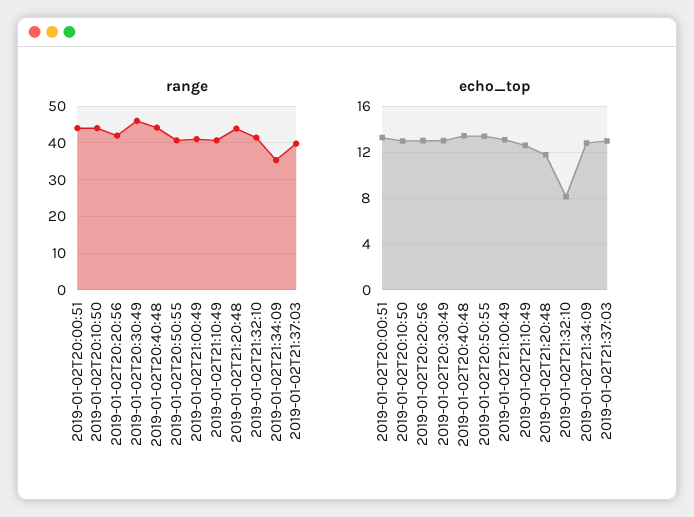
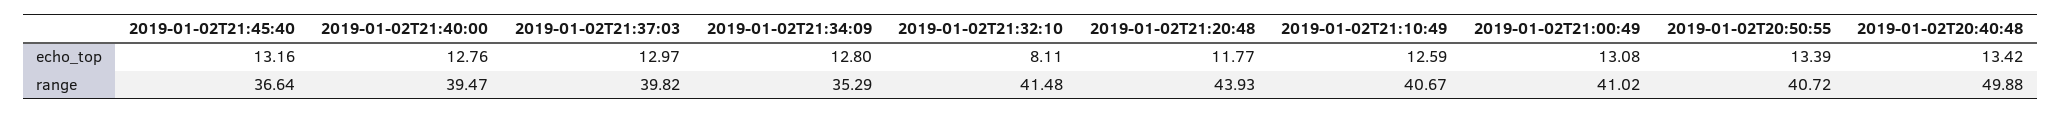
range, 2019-01-02T20:00:51: 44 -> none
range, 2019-01-02T20:10:50: 44 -> none
range, 2019-01-02T20:20:56: 42 -> none
range, 2019-01-02T20:30:49: 46 -> none
range, 2019-01-02T20:40:48: 44 -> 49.88
echo_top, 2019-01-02T20:00:51: 13 -> none
echo_top, 2019-01-02T20:10:50: 13 -> none
echo_top, 2019-01-02T20:20:56: 13 -> none
echo_top, 2019-01-02T20:30:49: 13 -> none
echo_top, 2019-01-02T21:45:40: none -> 13.16
echo_top, 2019-01-02T21:40:00: none -> 12.76
range, 2019-01-02T21:45:40: none -> 36.64
range, 2019-01-02T21:40:00: none -> 39.47

